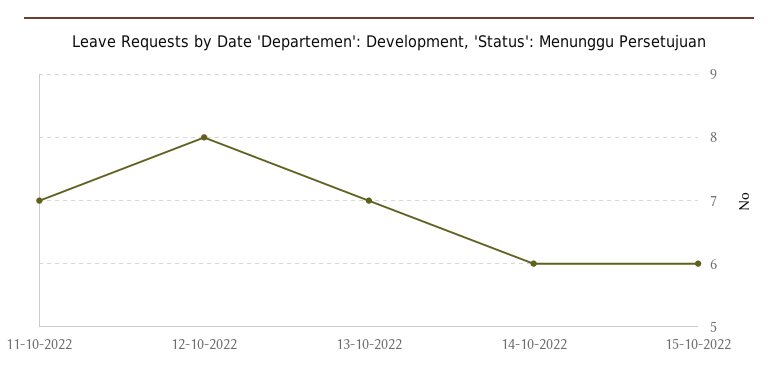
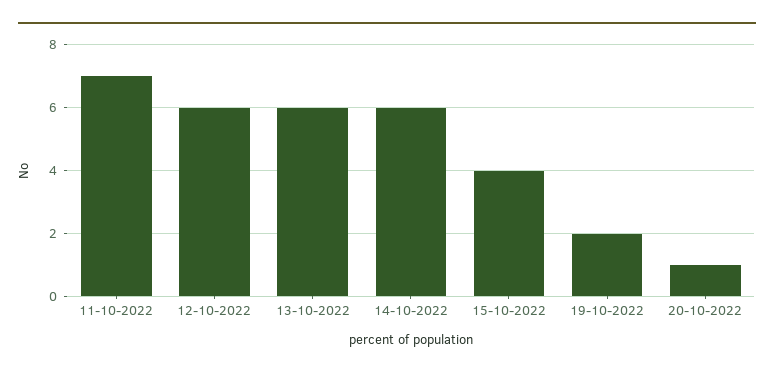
12-10-2022: 8 -> 6
13-10-2022: 7 -> 6
15-10-2022: 6 -> 4
19-10-2022: none -> 2
20-10-2022: none -> 1

